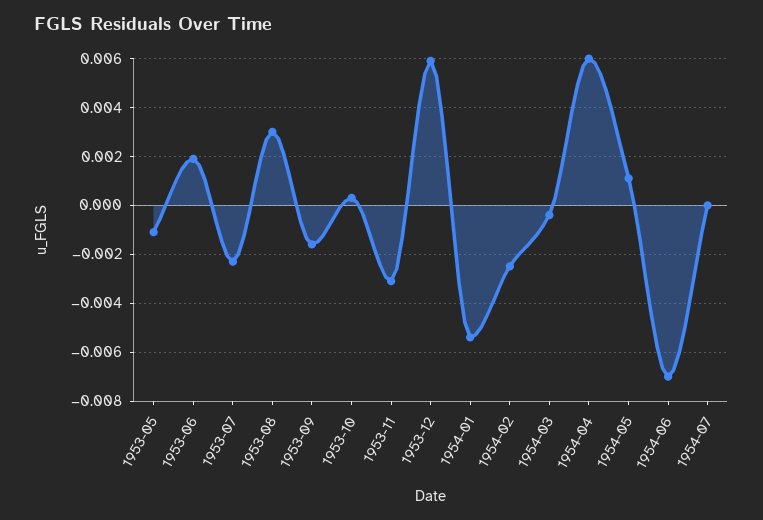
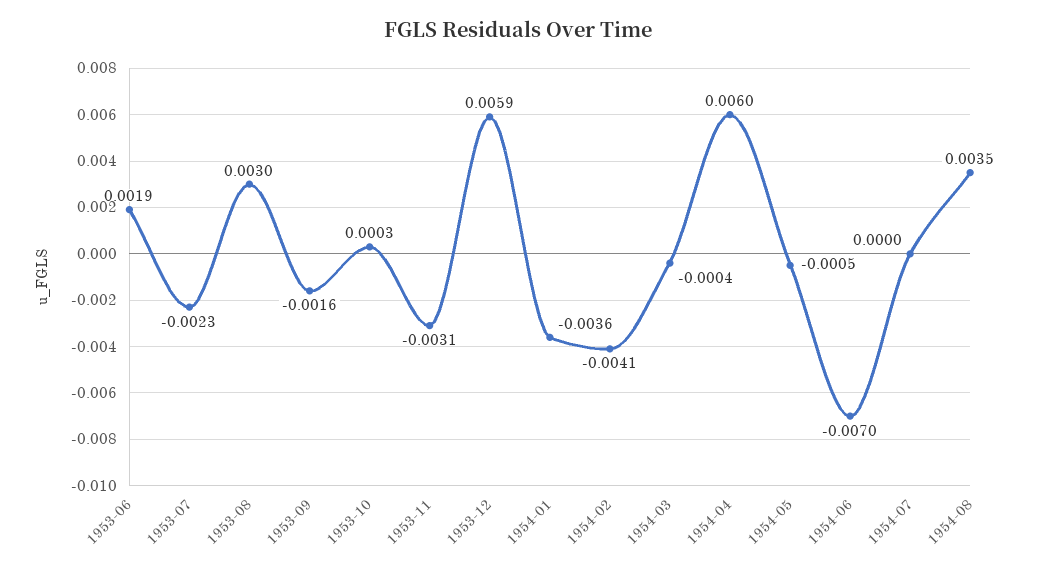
1953-05: -0.001 -> none
1954-01: -0.0055 -> -0.0036
1954-02: -0.0025 -> -0.0041
1954-05: 0.001 -> -0.0005
1954-08: none -> 0.0035

